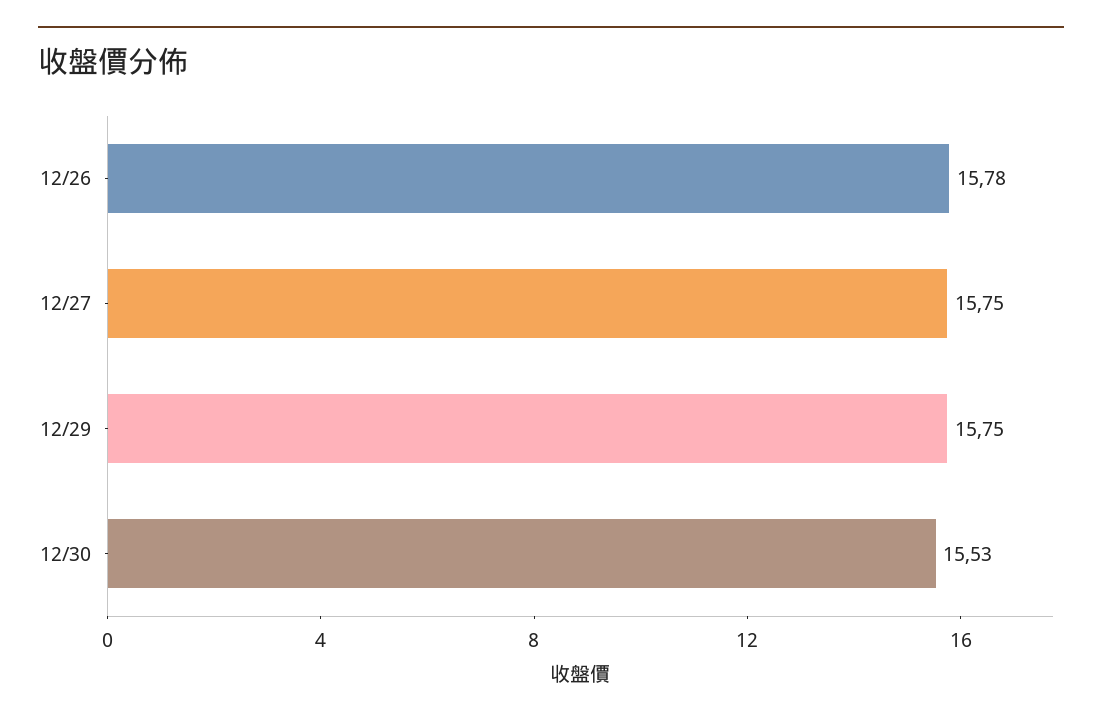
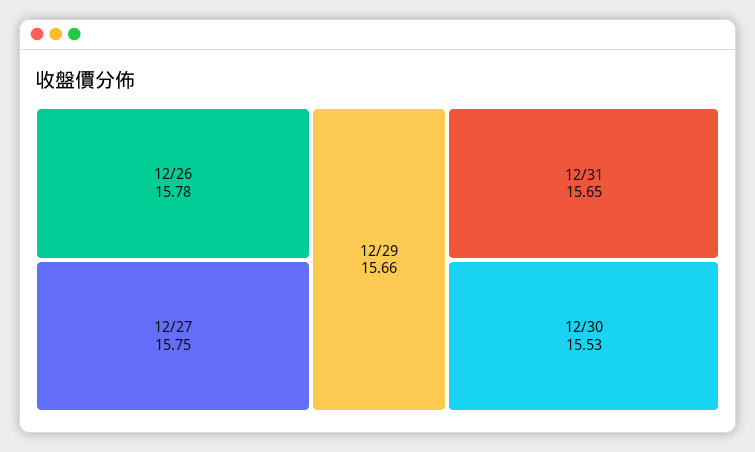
12/29: 15.75 -> 15.66
12/31: none -> 15.65

